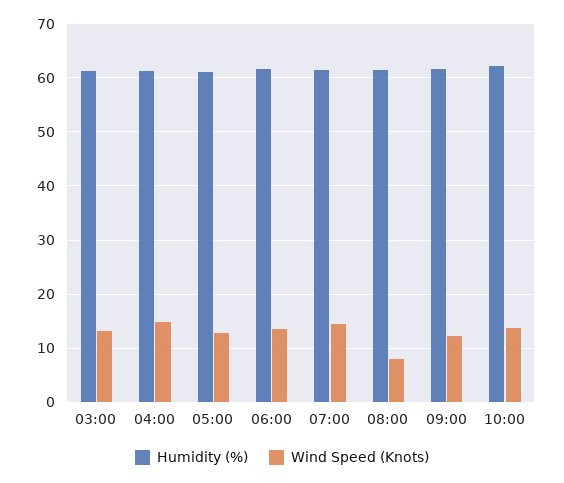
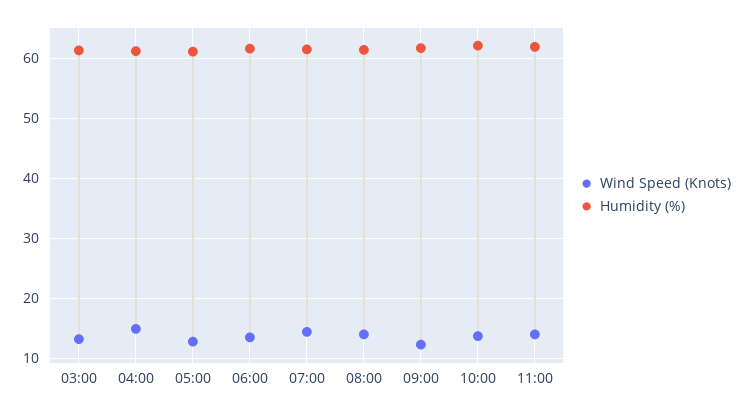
Wind Speed (Knots), 08:00: 8 -> 14
Wind Speed (Knots), 11:00: none -> 14
Humidity (%), 11:00: none -> 62

